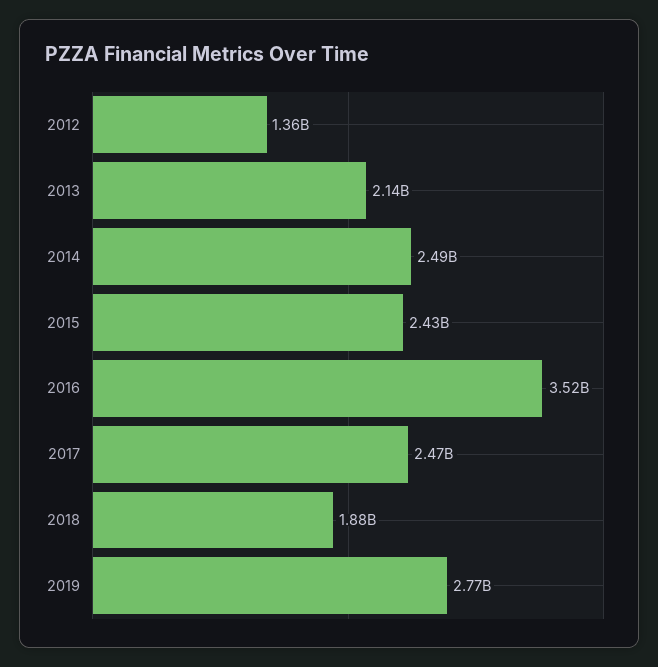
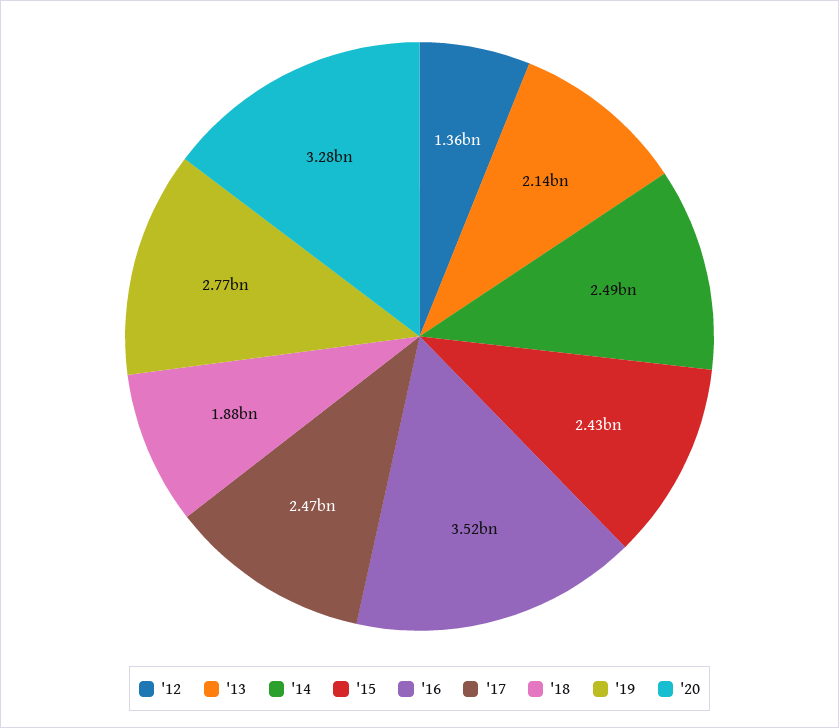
'20: none -> 3280000000

